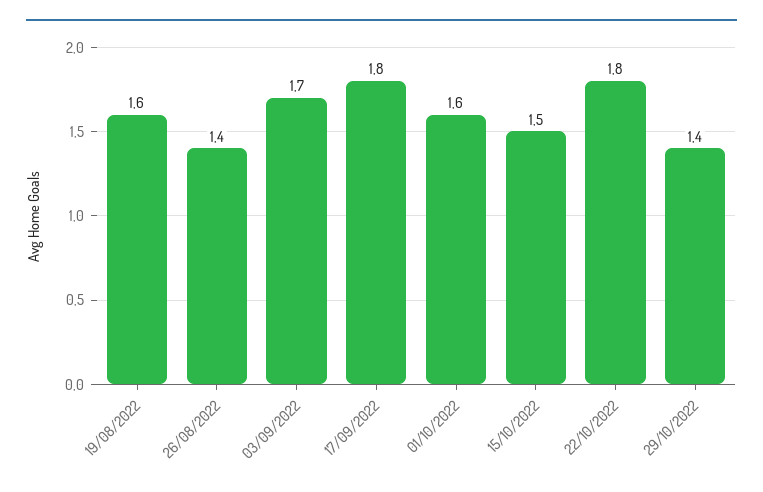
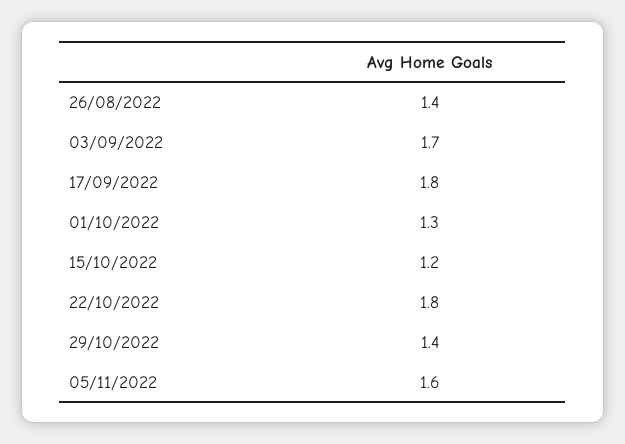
19/08/2022: 1.6 -> none
01/10/2022: 1.6 -> 1.3
15/10/2022: 1.5 -> 1.2
05/11/2022: none -> 1.6

